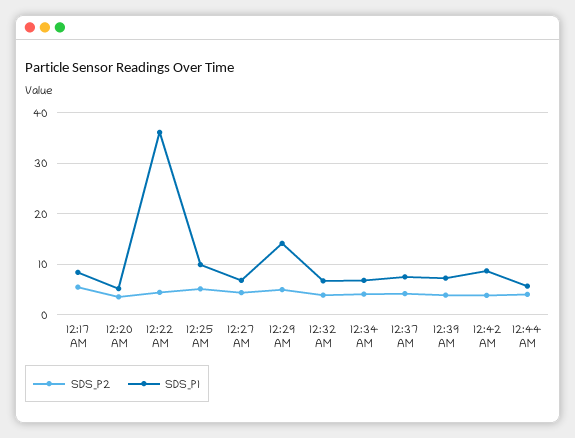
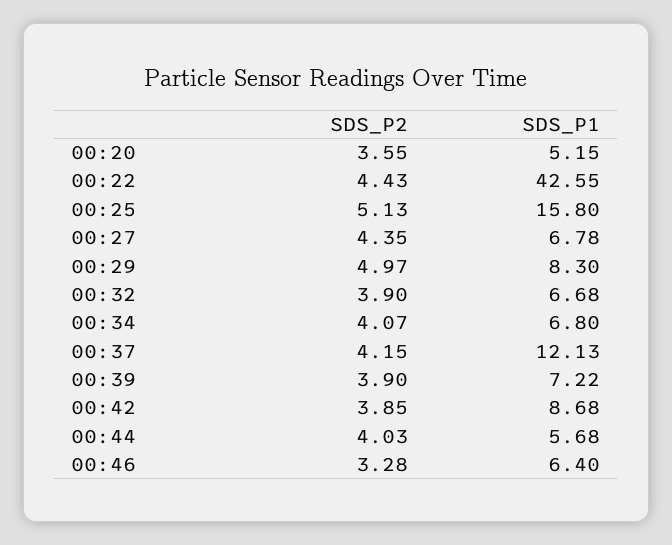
SDS_P2, 12:17 AM: 6 -> none
SDS_P1, 12:17 AM: 8 -> none
SDS_P1, 12:22 AM: 36 -> 42.55
SDS_P1, 12:25 AM: 10 -> 15.8
SDS_P1, 12:29 AM: 14 -> 8.3
SDS_P1, 12:37 AM: 8 -> 12.13
SDS_P2, 00:46: none -> 3.28
SDS_P1, 00:46: none -> 6.4

